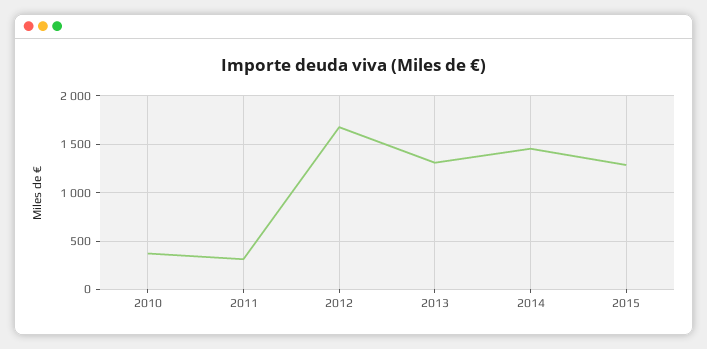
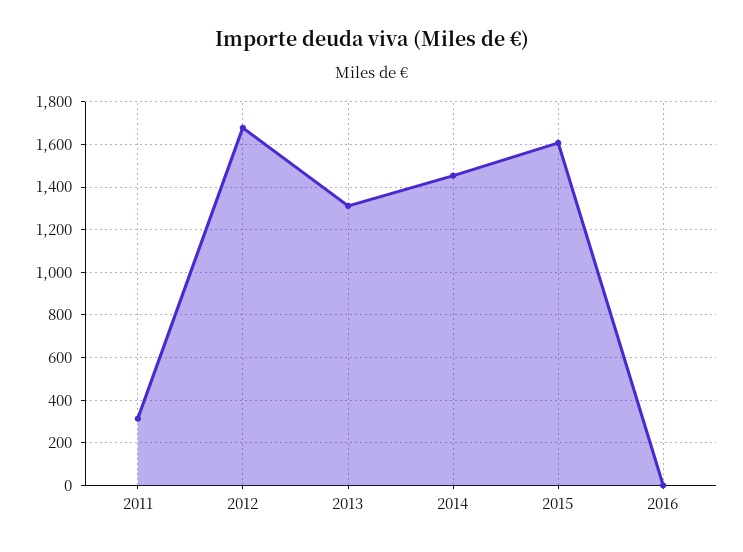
2010: 400 -> none
2015: 1300 -> 1600
2016: none -> 0

